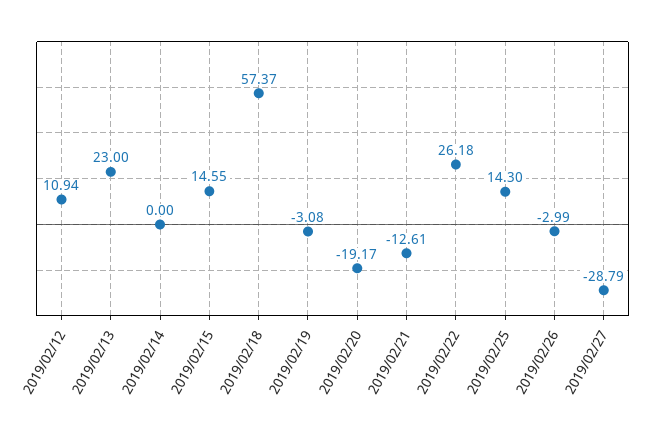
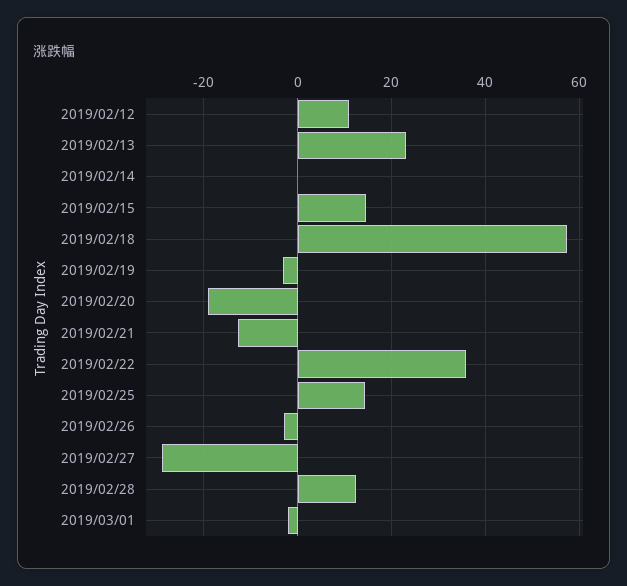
2019/02/22: 26.18 -> 36
2019/02/28: none -> 12
2019/03/01: none -> -2

